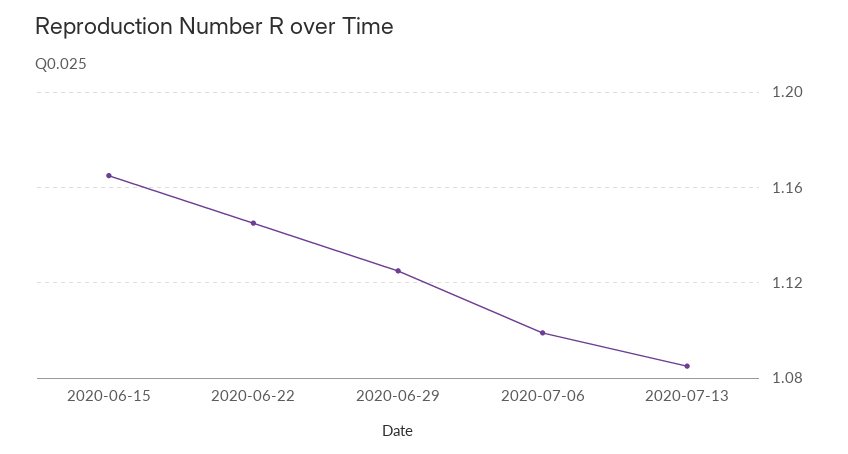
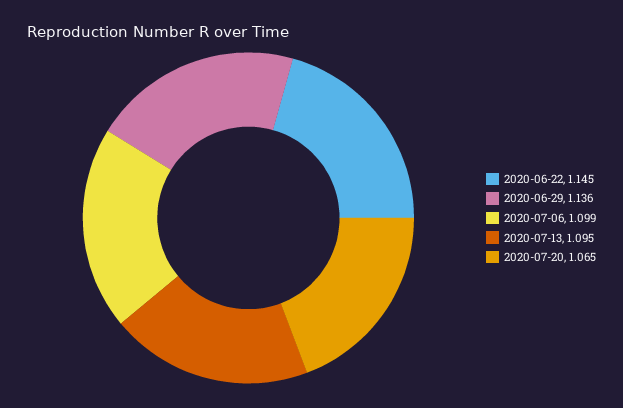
2020-06-15: 1.165 -> none
2020-06-29: 1.125 -> 1.136
2020-07-13: 1.085 -> 1.095
2020-07-20: none -> 1.065

